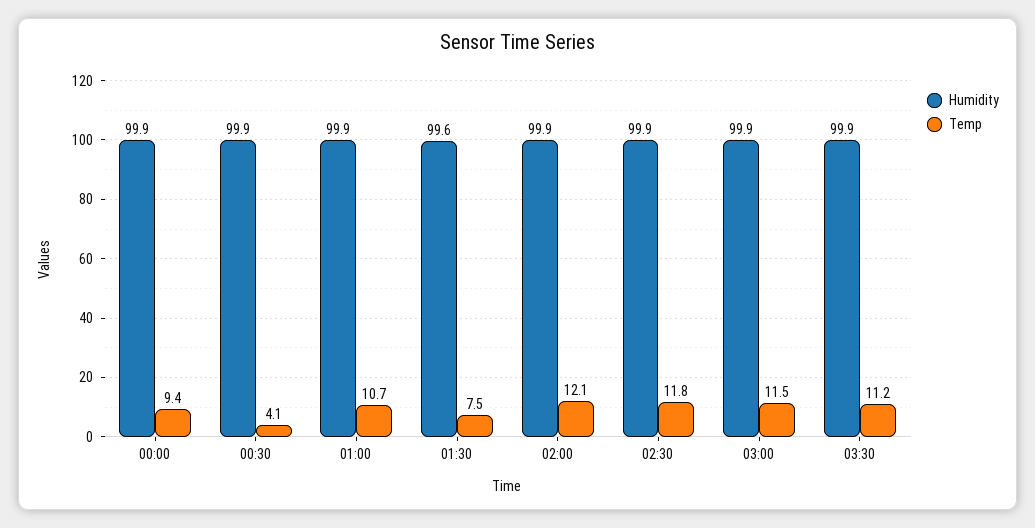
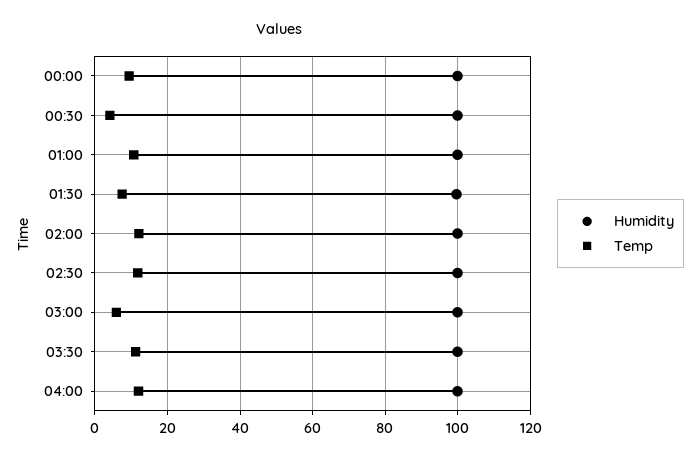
Temp, 03:00: 11.5 -> 6
Humidity, 04:00: none -> 100
Temp, 04:00: none -> 12

